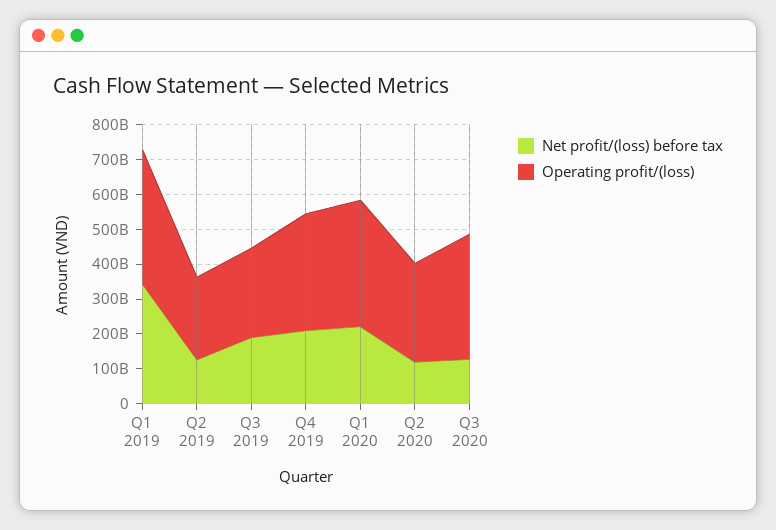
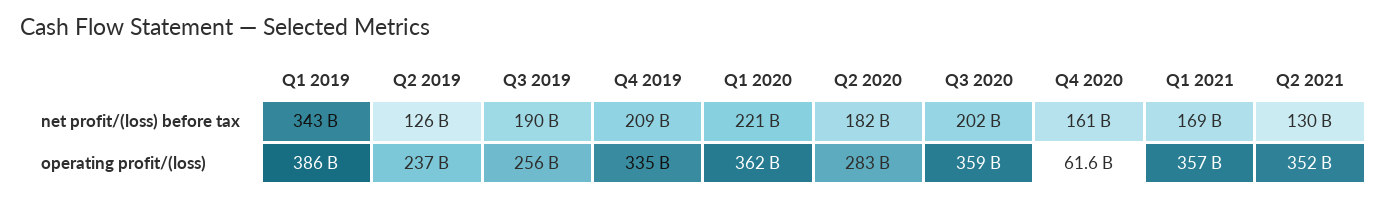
Net profit/(loss) before tax, Q2 2020: 125000000000 -> 182000000000
Net profit/(loss) before tax, Q3 2020: 125000000000 -> 202000000000
Net profit/(loss) before tax, Q4 2020: none -> 161000000000
Net profit/(loss) before tax, Q1 2021: none -> 169000000000
Net profit/(loss) before tax, Q2 2021: none -> 130000000000
Operating profit/(loss), Q4 2020: none -> 61600000000
Operating profit/(loss), Q1 2021: none -> 357000000000
Operating profit/(loss), Q2 2021: none -> 352000000000

